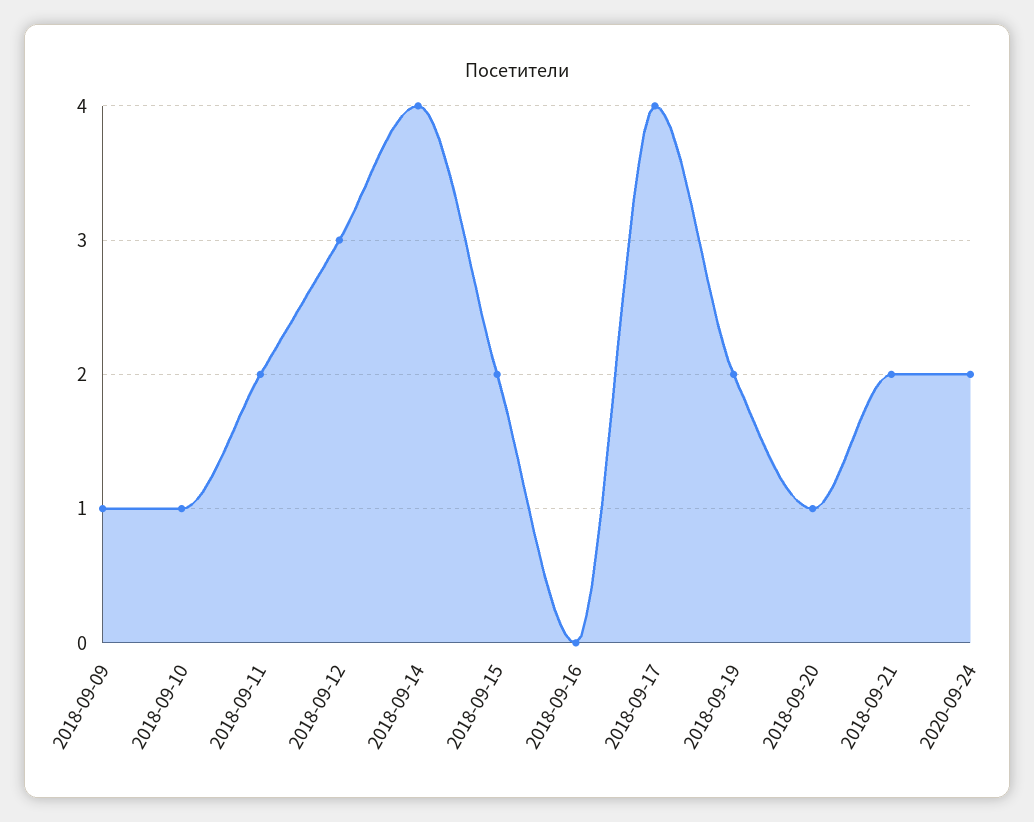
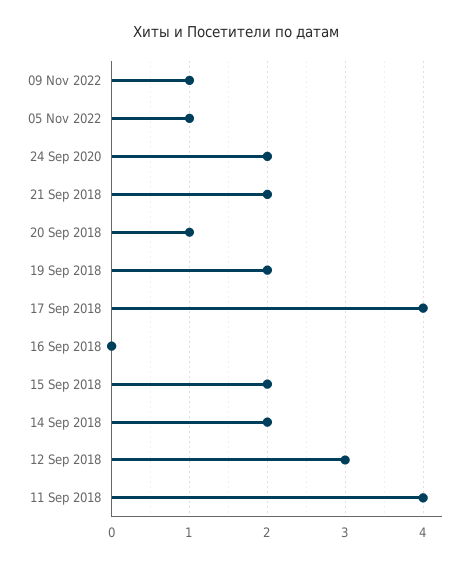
2018-09-09: 1 -> none
2018-09-10: 1 -> none
2018-09-11: 2 -> 4
2018-09-14: 4 -> 2
09 Nov 2022: none -> 1
05 Nov 2022: none -> 1

